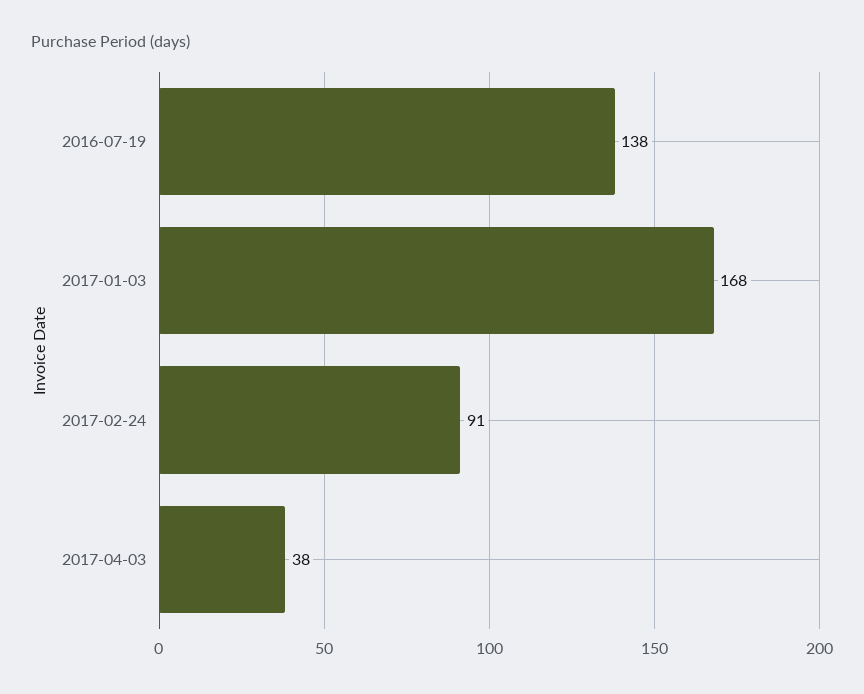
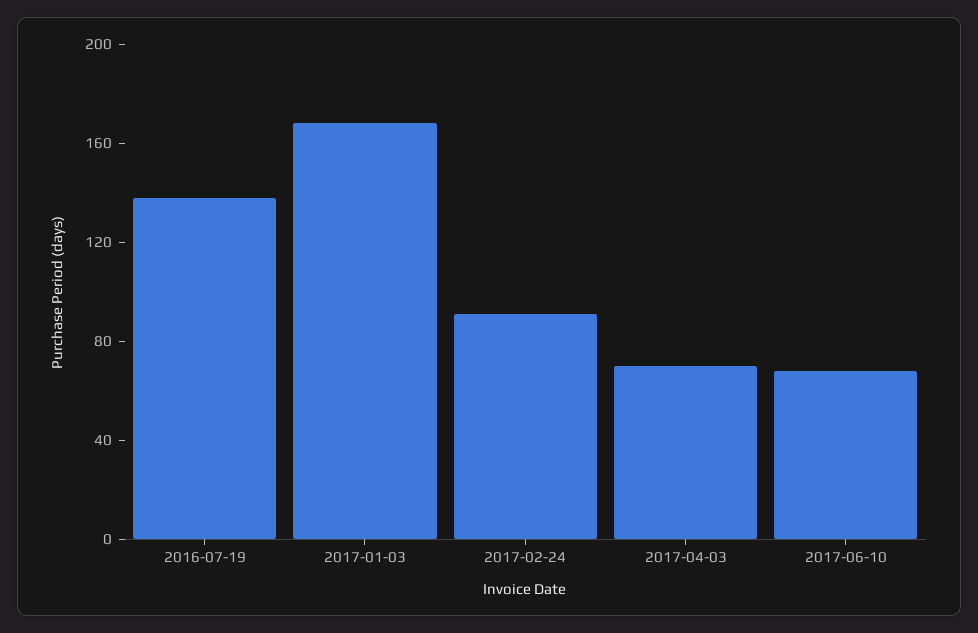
2017-04-03: 38 -> 70
2017-06-10: none -> 70

